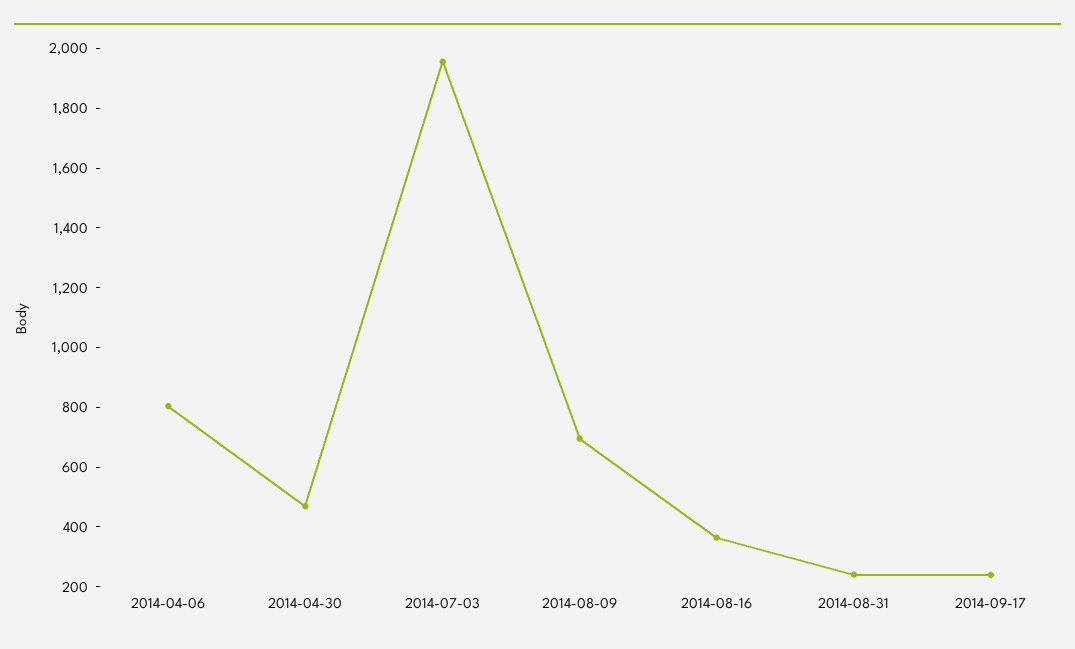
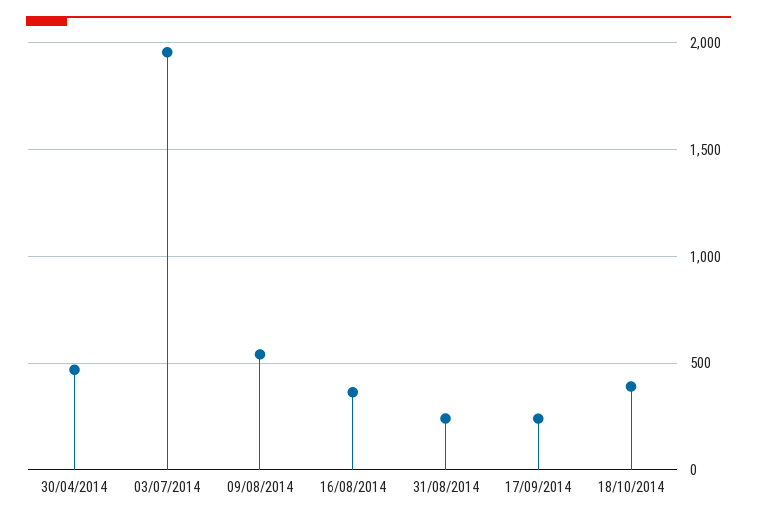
2014-04-06: 800 -> none
2014-08-09: 700 -> 550
18/10/2014: none -> 400

